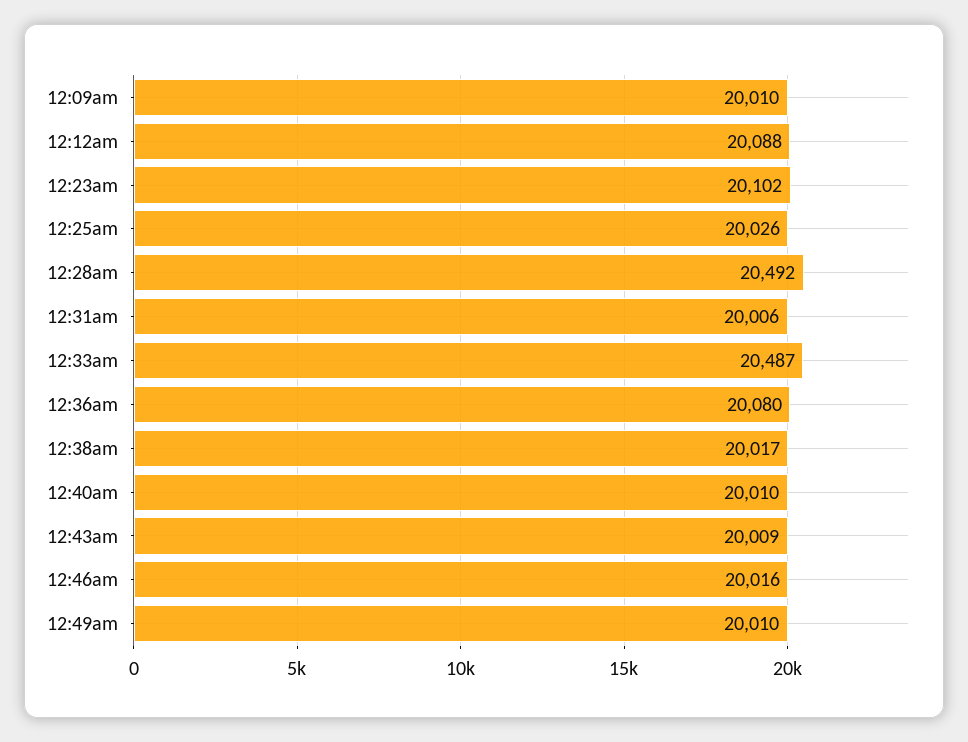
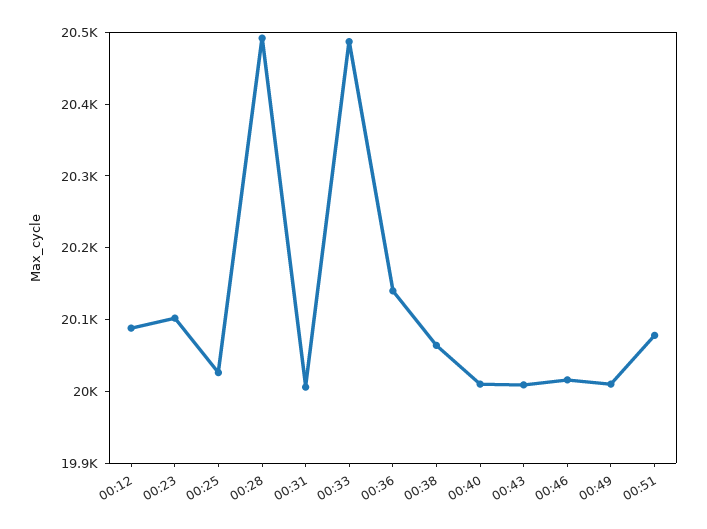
12:09am: 20010 -> none
12:36am: 20080 -> 20140
12:38am: 20017 -> 20060
00:51: none -> 20080

